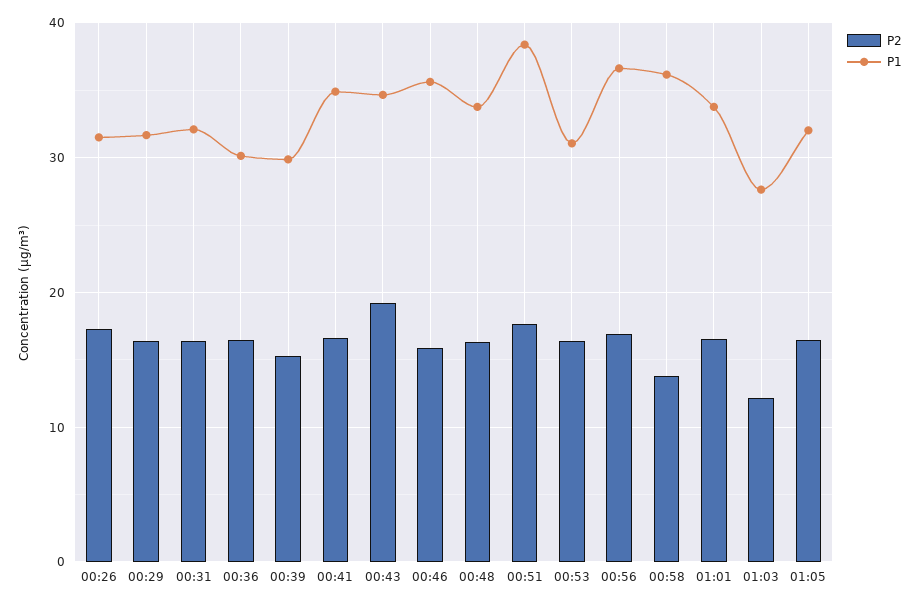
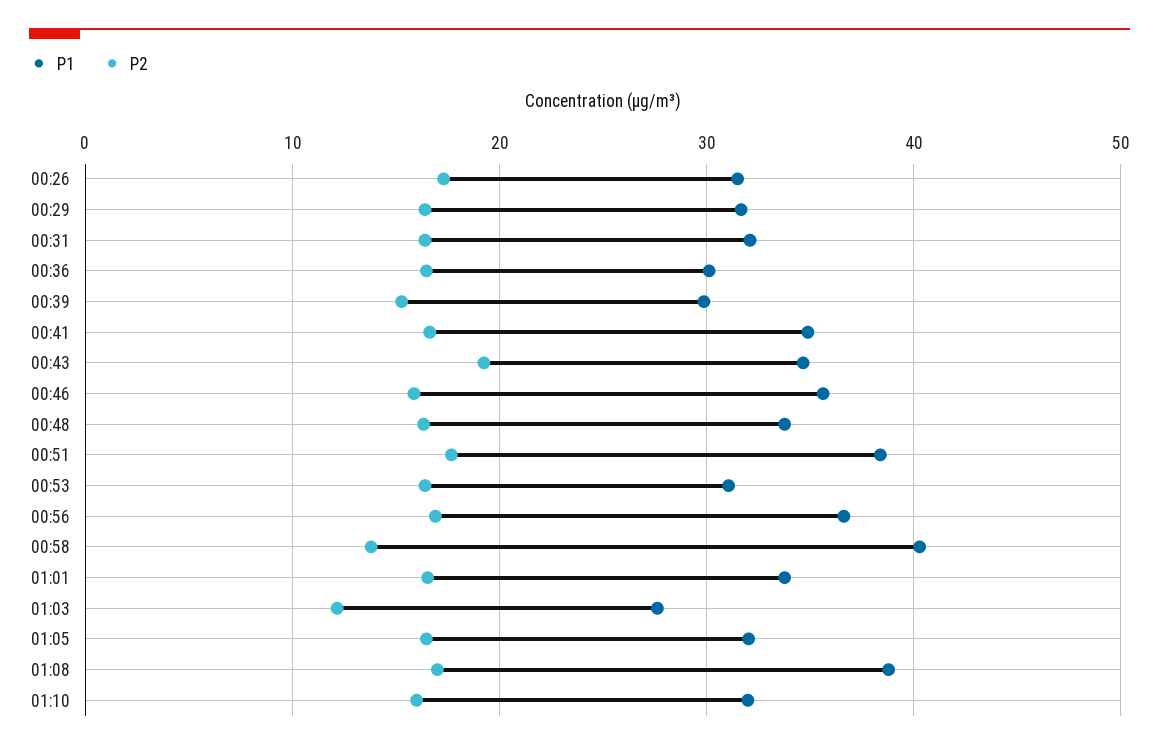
P1, 00:58: 36 -> 40
P1, 01:08: none -> 39
P2, 01:08: none -> 17
P1, 01:10: none -> 32
P2, 01:10: none -> 16

